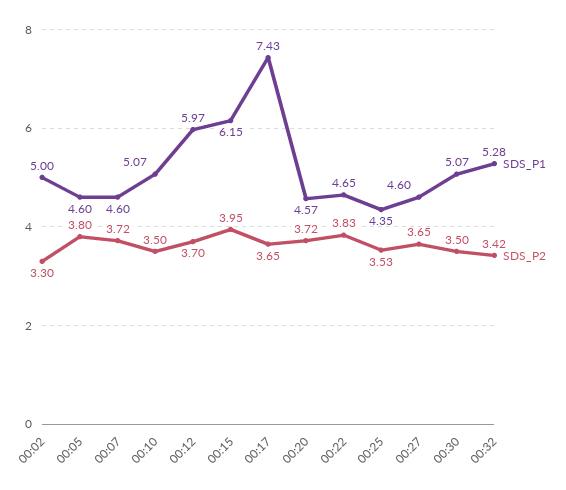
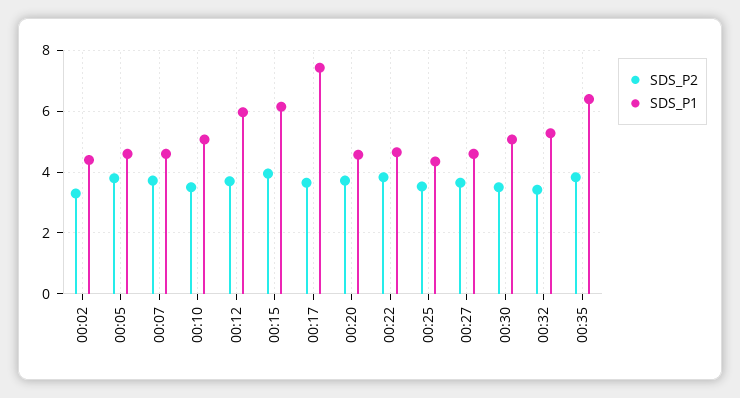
SDS_P1, 00:02: 5 -> 4.4
SDS_P2, 00:35: none -> 3.8
SDS_P1, 00:35: none -> 6.4

